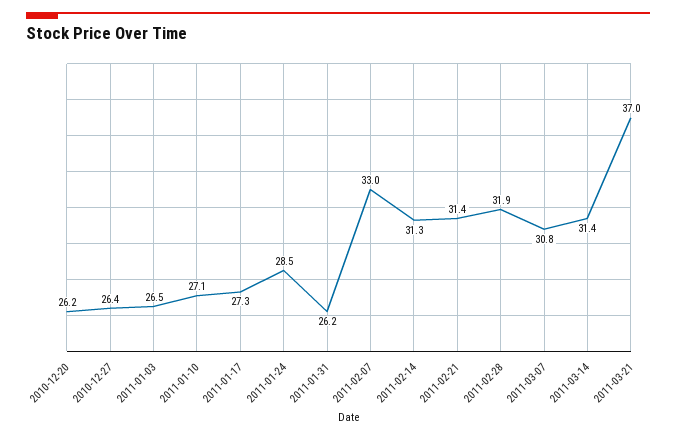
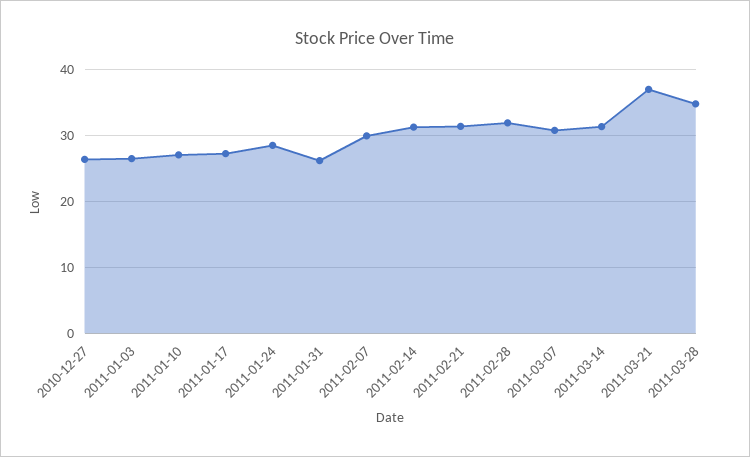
2010-12-20: 26.2 -> none
2011-02-07: 33 -> 30
2011-03-28: none -> 35

